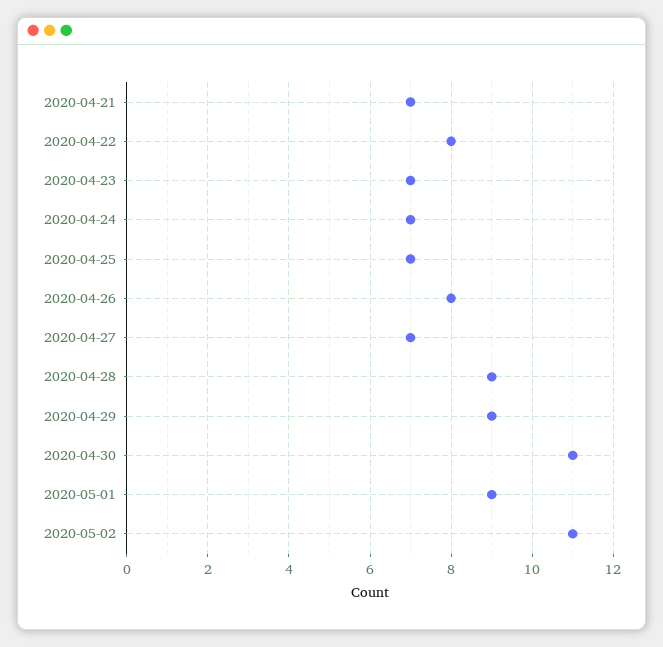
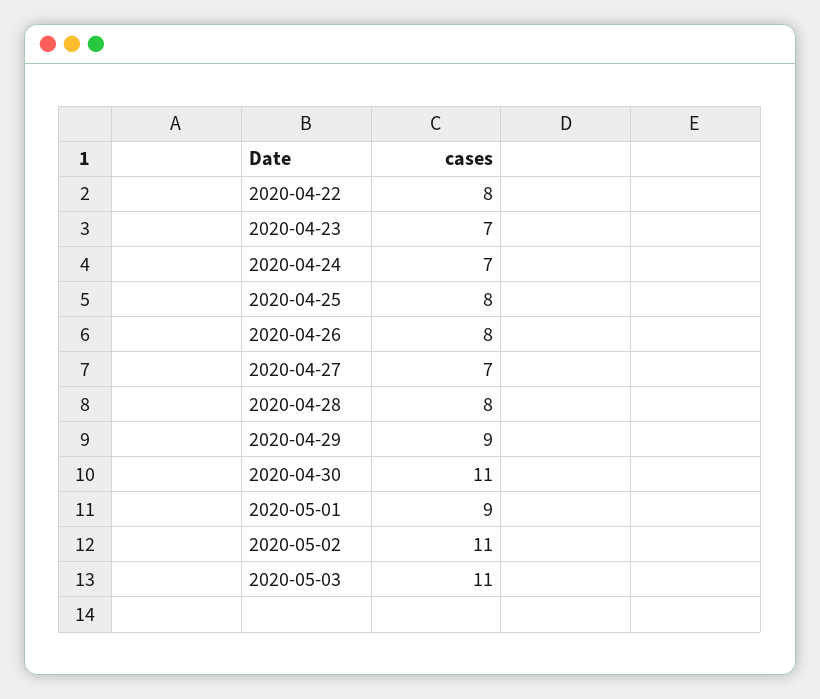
2020-04-21: 7 -> none
2020-04-25: 7 -> 8
2020-04-28: 9 -> 8
2020-05-03: none -> 11

